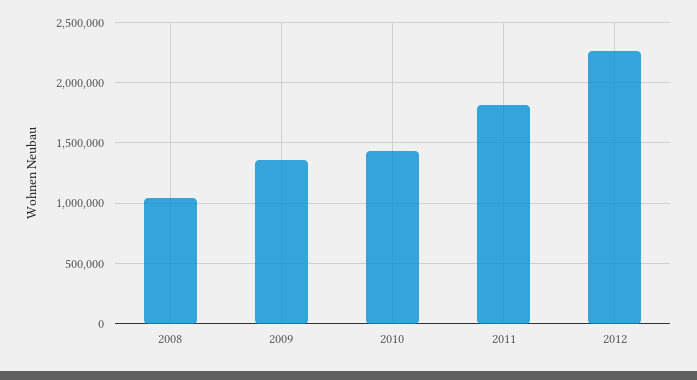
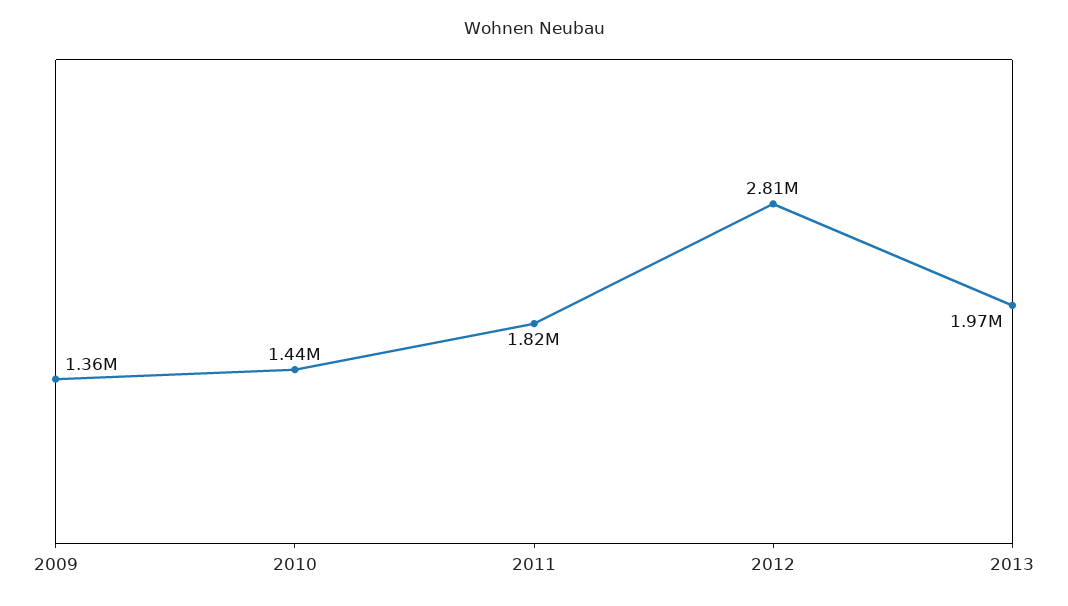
2008: 1050000 -> none
2012: 2250000 -> 2810000
2013: none -> 1970000

